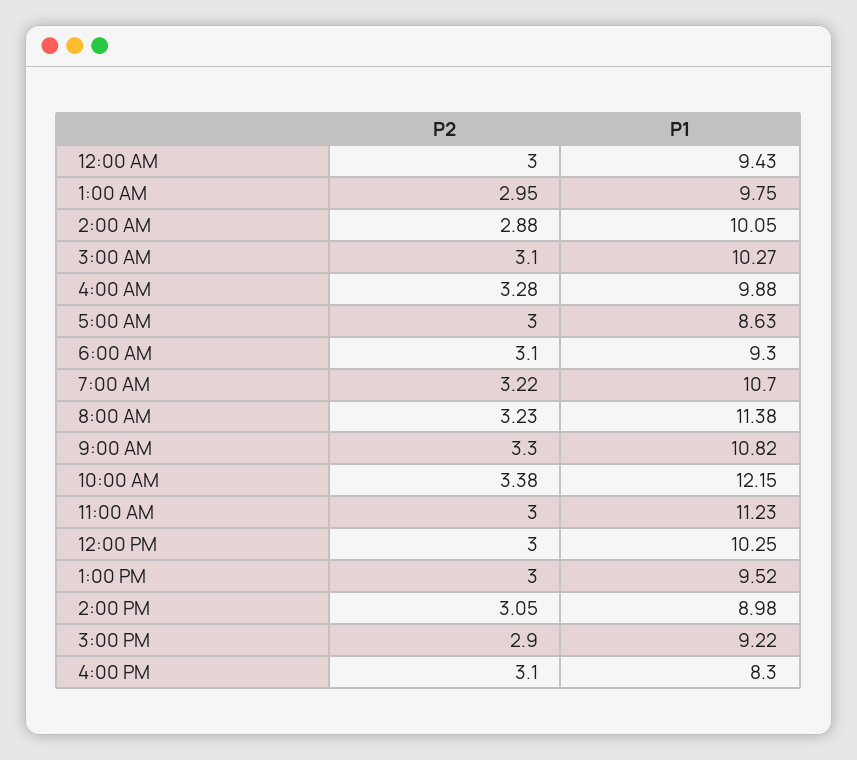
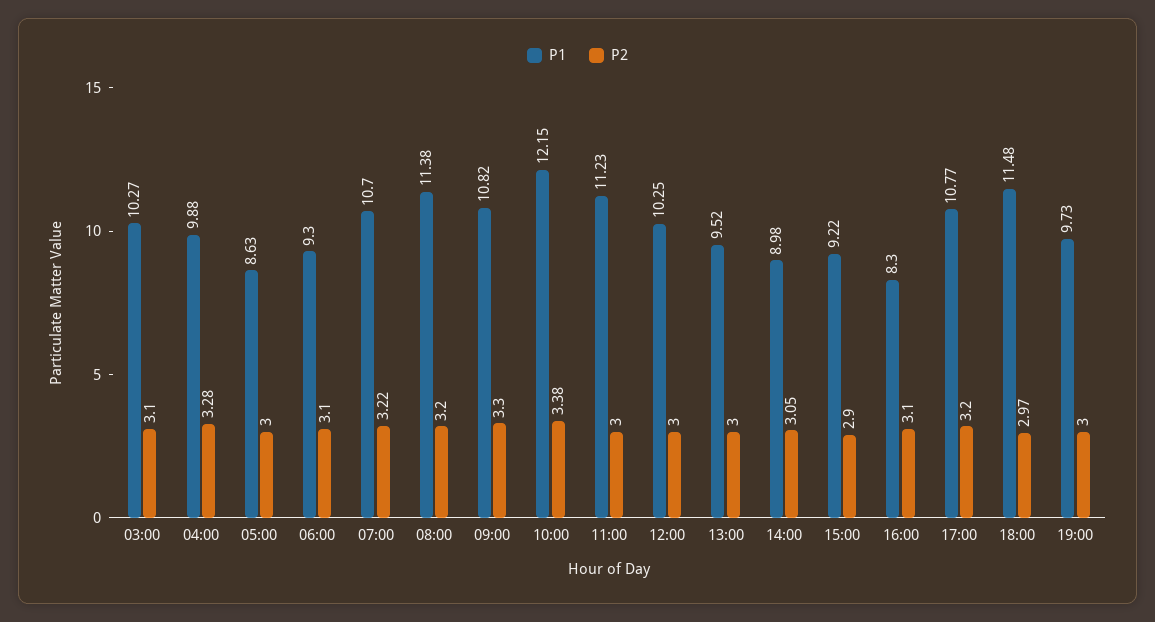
P2, 12:00 AM: 3 -> none
P1, 12:00 AM: 9.43 -> none
P2, 1:00 AM: 2.95 -> none
P1, 1:00 AM: 9.75 -> none
P2, 2:00 AM: 2.88 -> none
P1, 2:00 AM: 10.05 -> none
P2, 8:00 AM: 3.23 -> 3.2
P1, 17:00: none -> 10.77
P2, 17:00: none -> 3.2
P1, 18:00: none -> 11.48
P2, 18:00: none -> 2.97
P1, 19:00: none -> 9.73
P2, 19:00: none -> 3

